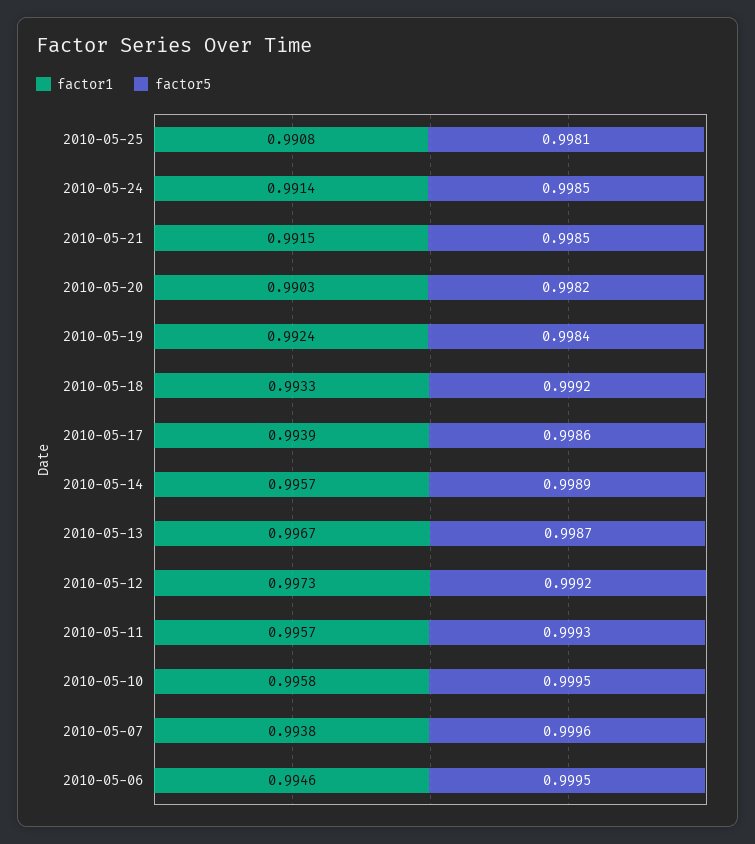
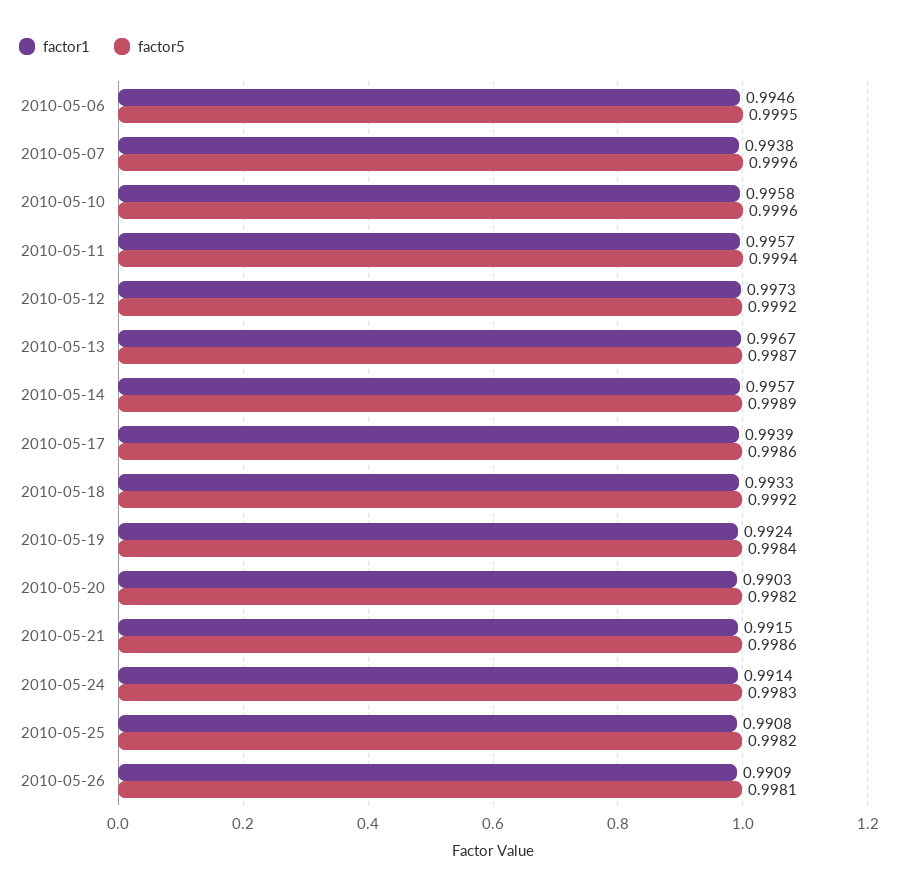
factor5, 2010-05-25: 0.9981 -> 0.9982
factor5, 2010-05-24: 0.9985 -> 0.9983
factor5, 2010-05-21: 0.9985 -> 0.9986
factor5, 2010-05-11: 0.9993 -> 0.9994
factor5, 2010-05-10: 0.9995 -> 0.9996
factor1, 2010-05-26: none -> 0.9909
factor5, 2010-05-26: none -> 0.9981

